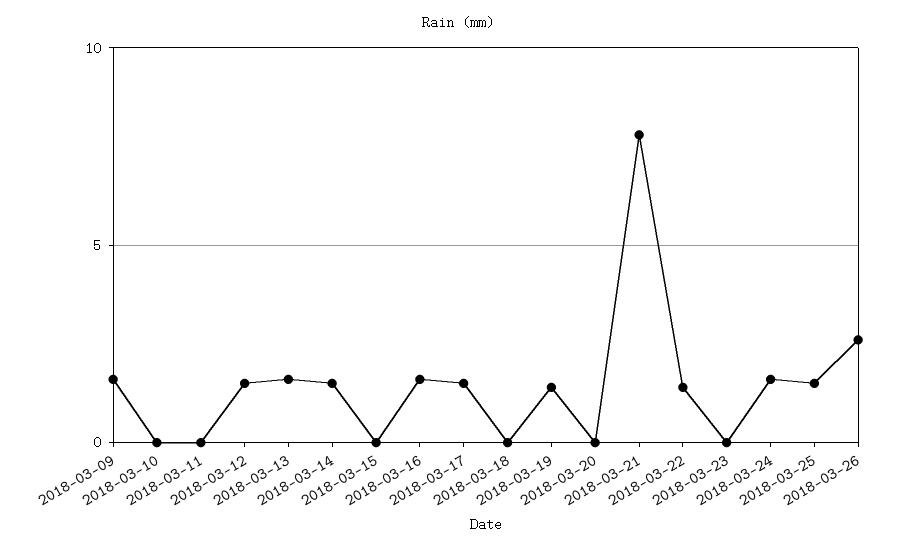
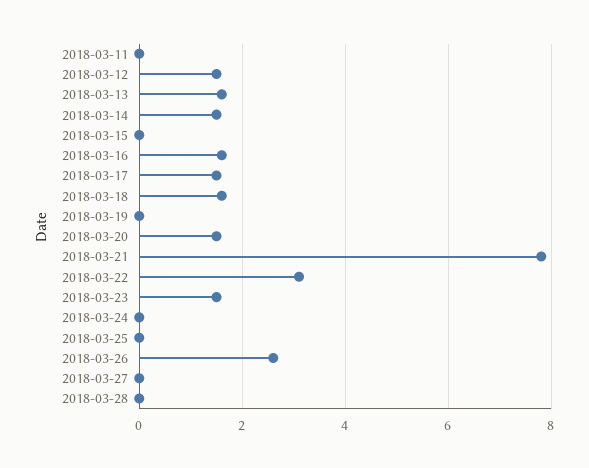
2018-03-09: 1.5 -> none
2018-03-10: 0 -> none
2018-03-18: 0 -> 1.5
2018-03-19: 1.5 -> 0
2018-03-20: 0 -> 1.5
2018-03-22: 1.5 -> 3
2018-03-23: 0 -> 1.5
2018-03-24: 1.5 -> 0
2018-03-25: 1.5 -> 0
2018-03-27: none -> 0
2018-03-28: none -> 0

